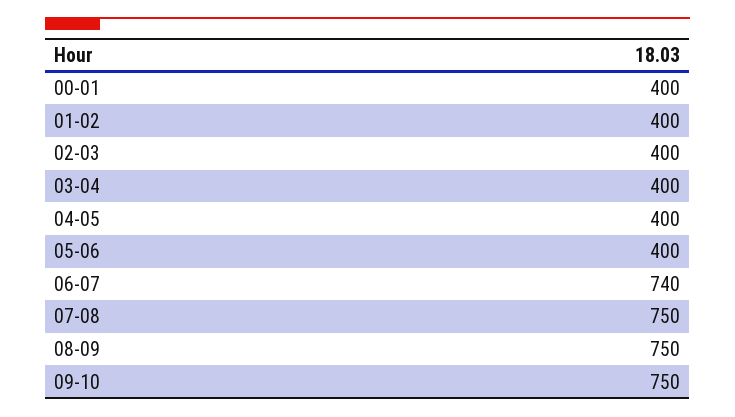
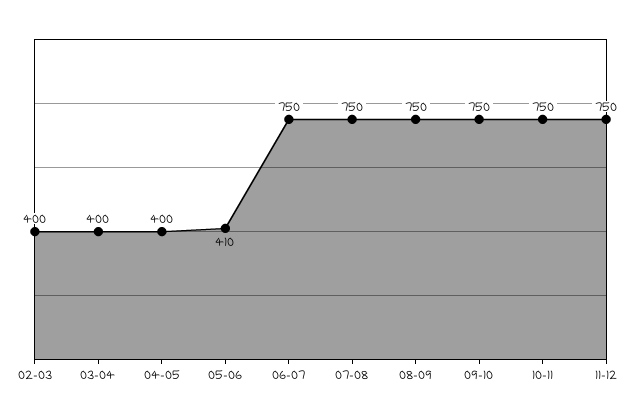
00-01: 400 -> none
01-02: 400 -> none
05-06: 400 -> 410
06-07: 740 -> 750
10-11: none -> 750
11-12: none -> 750

